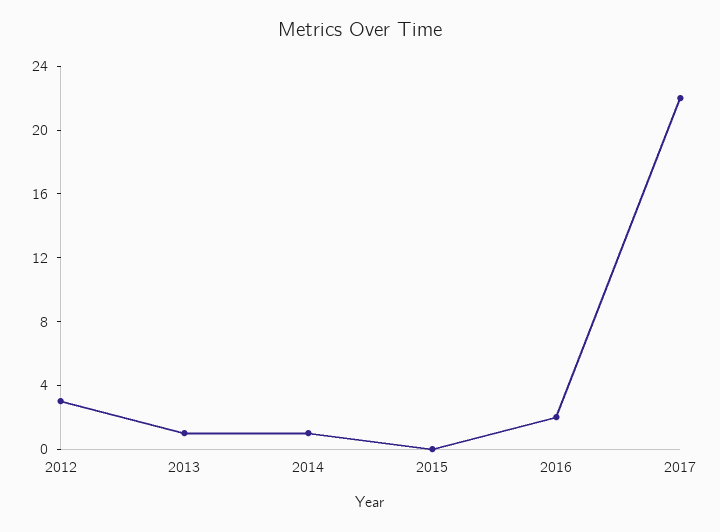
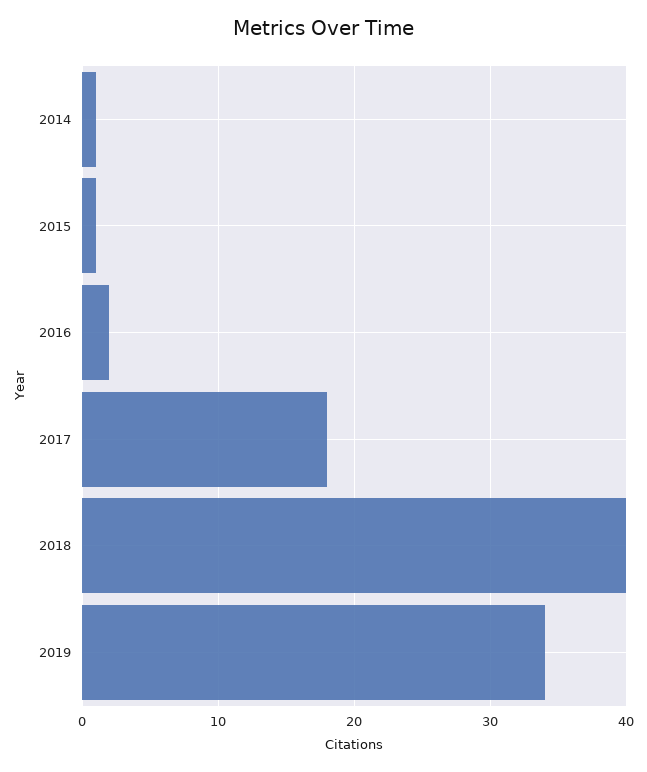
2012: 3 -> none
2013: 1 -> none
2015: 0 -> 1
2017: 22 -> 18
2018: none -> 40
2019: none -> 34

